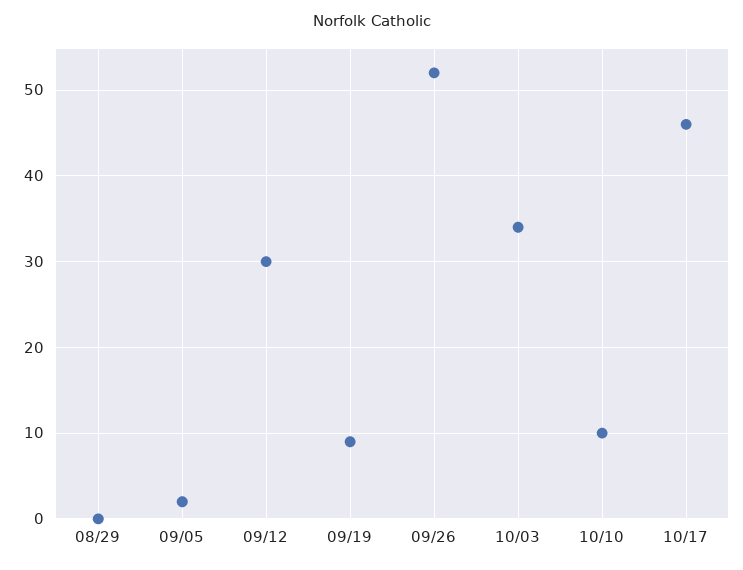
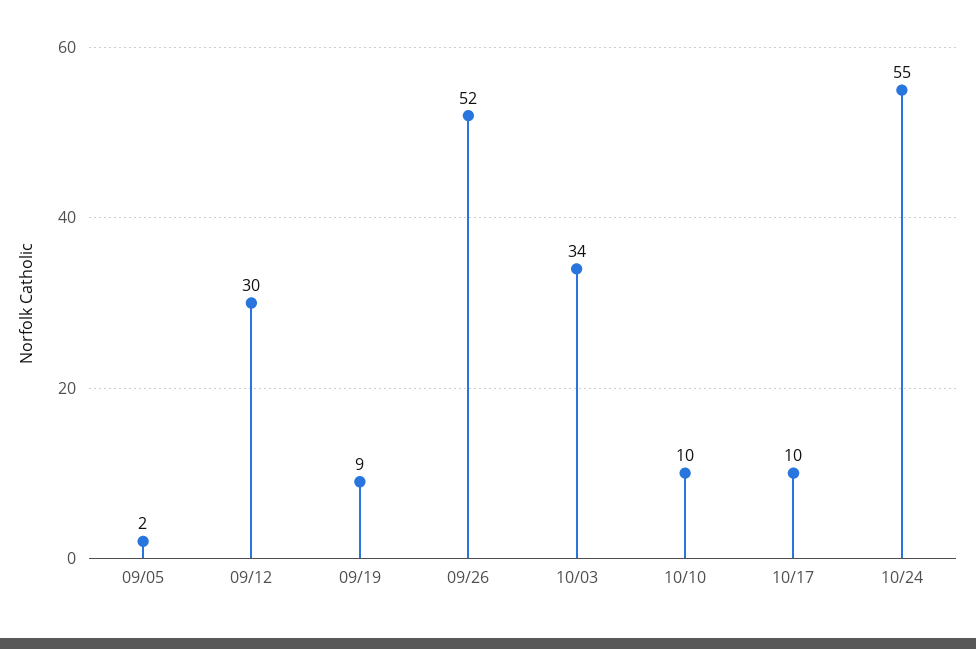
08/29: 0 -> none
10/17: 46 -> 10
10/24: none -> 55

